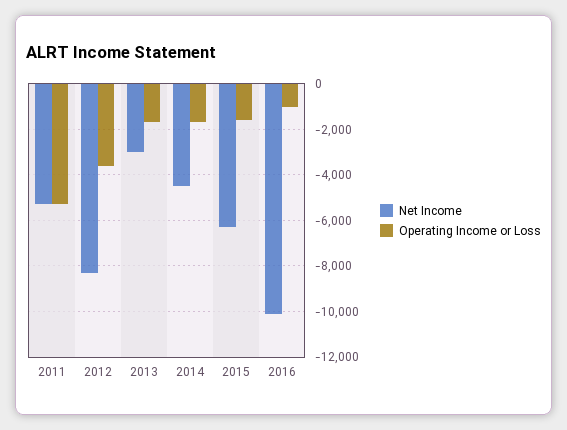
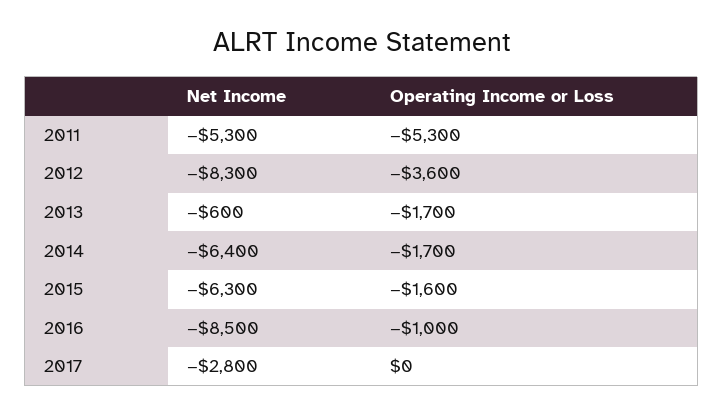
Net Income, 2013: -3000 -> -600
Net Income, 2014: -4500 -> -6400
Net Income, 2016: -10000 -> -8500
Net Income, 2017: none -> -2800
Operating Income or Loss, 2017: none -> 0

